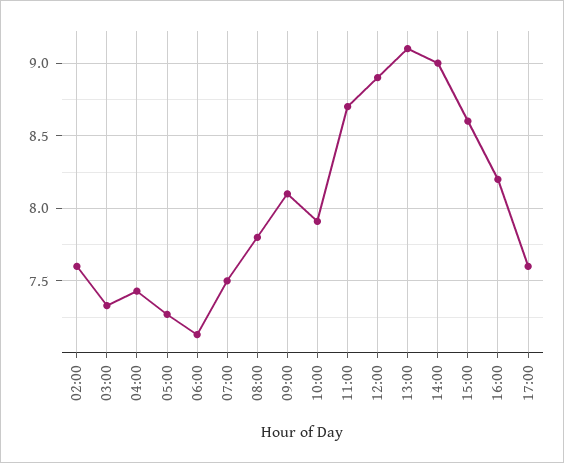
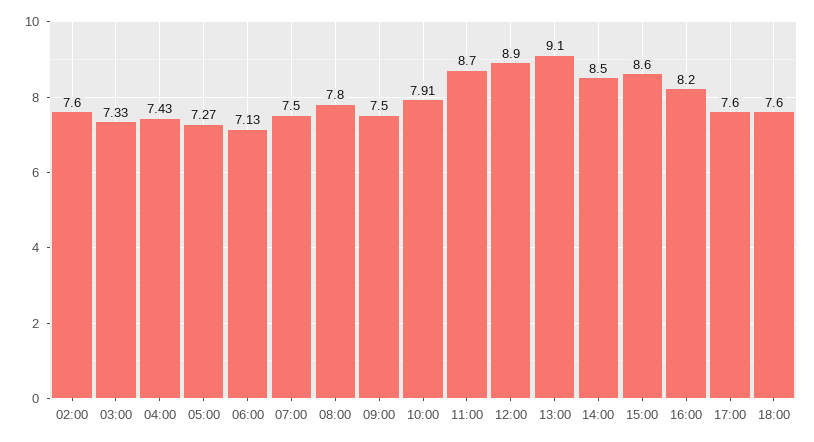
09:00: 8.1 -> 7.5
14:00: 9 -> 8.5
18:00: none -> 7.6

